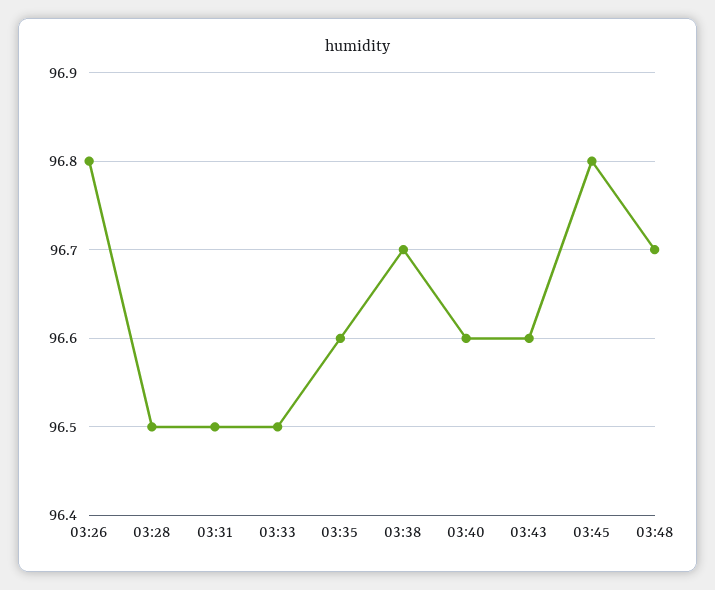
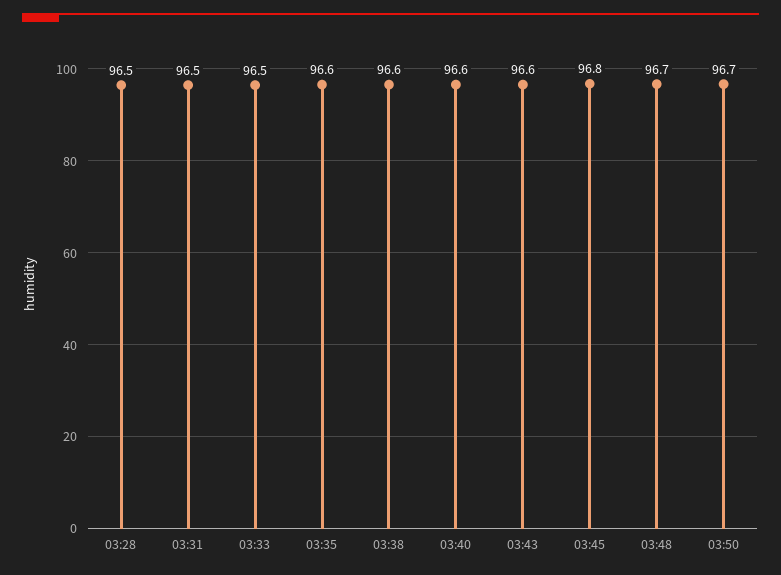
03:26: 96.8 -> none
03:38: 96.7 -> 96.6
03:50: none -> 96.7

